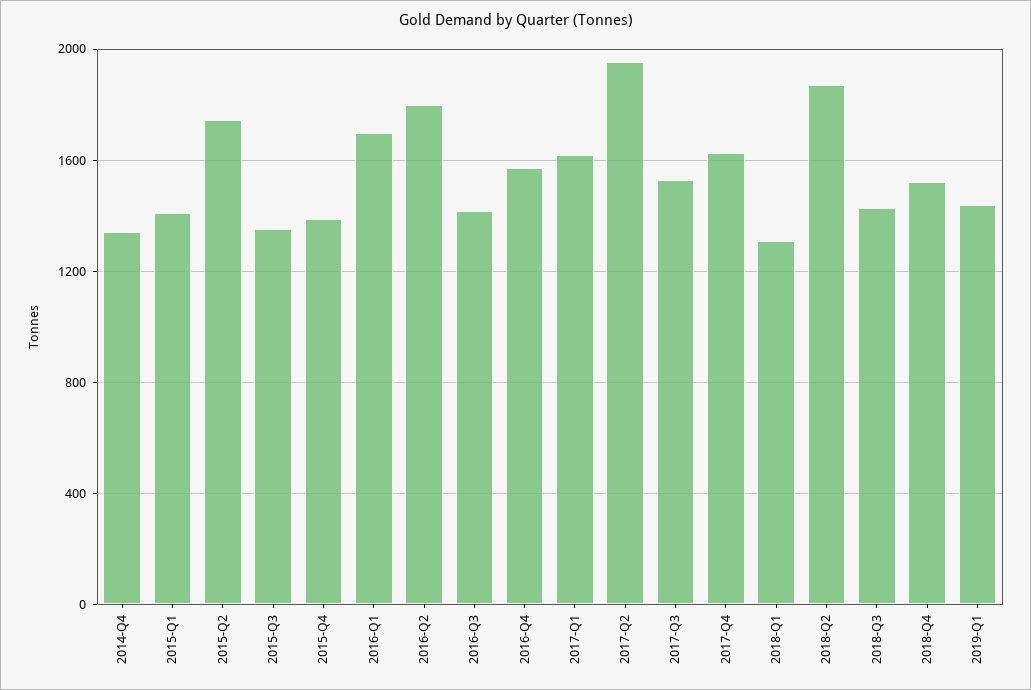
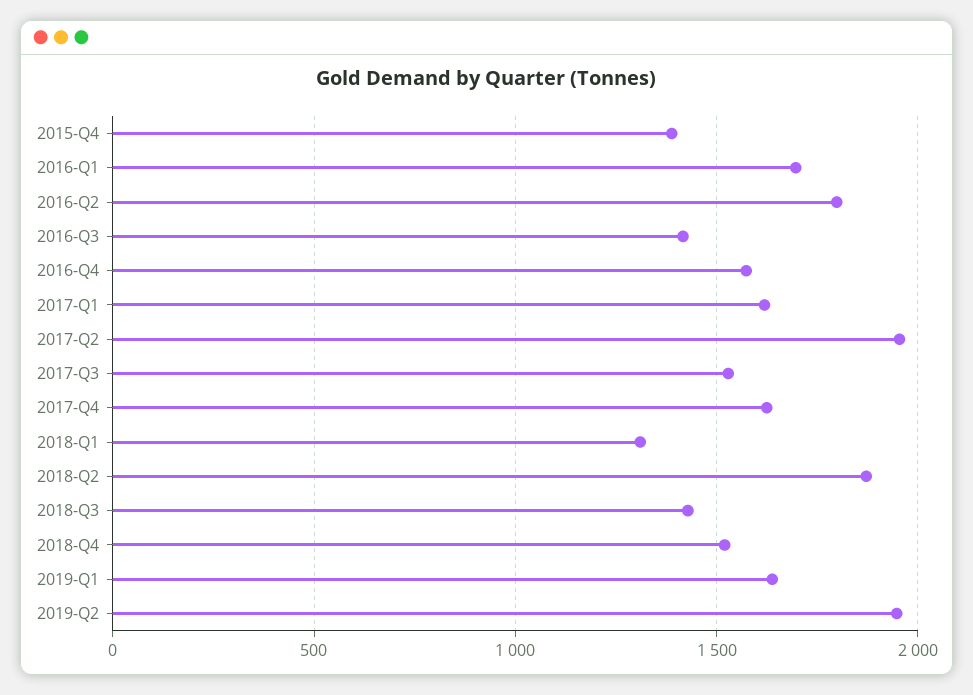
2014-Q4: 1350 -> none
2015-Q1: 1400 -> none
2015-Q2: 1750 -> none
2015-Q3: 1350 -> none
2019-Q1: 1450 -> 1650
2019-Q2: none -> 1950

